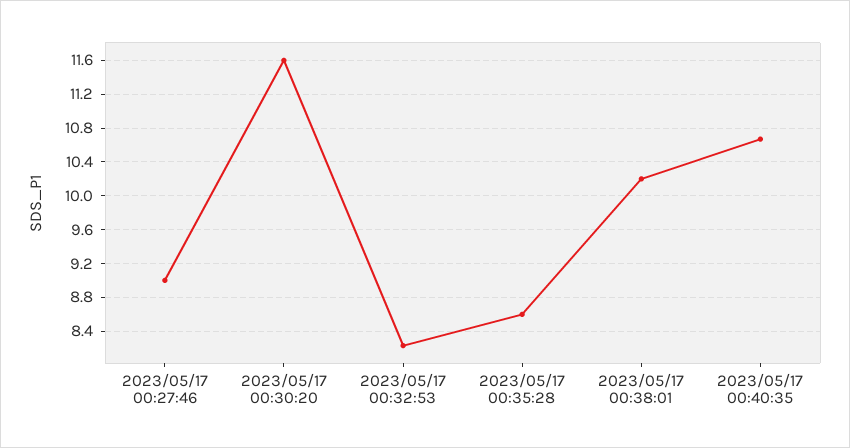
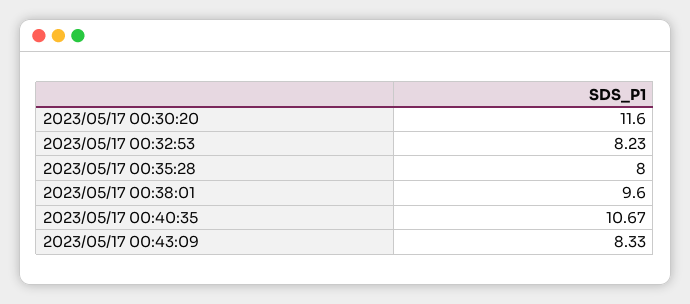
2023/05/17 00:27:46: 9 -> none
2023/05/17 00:35:28: 8.6 -> 8
2023/05/17 00:38:01: 10.2 -> 9.6
2023/05/17 00:43:09: none -> 8.33

